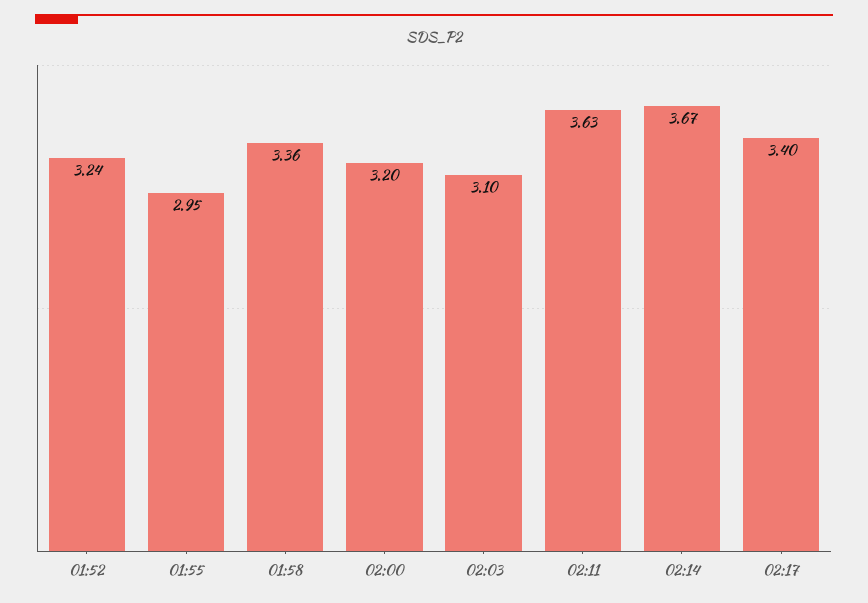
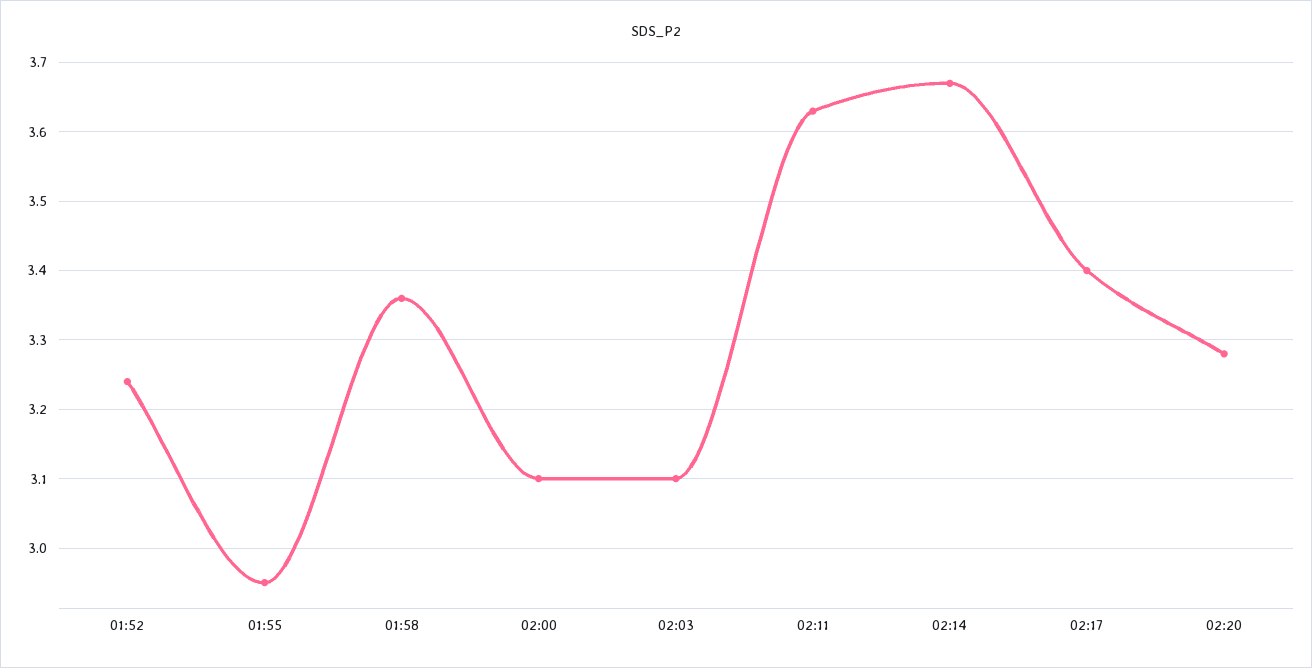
02:00: 3.2 -> 3.1
02:20: none -> 3.28

